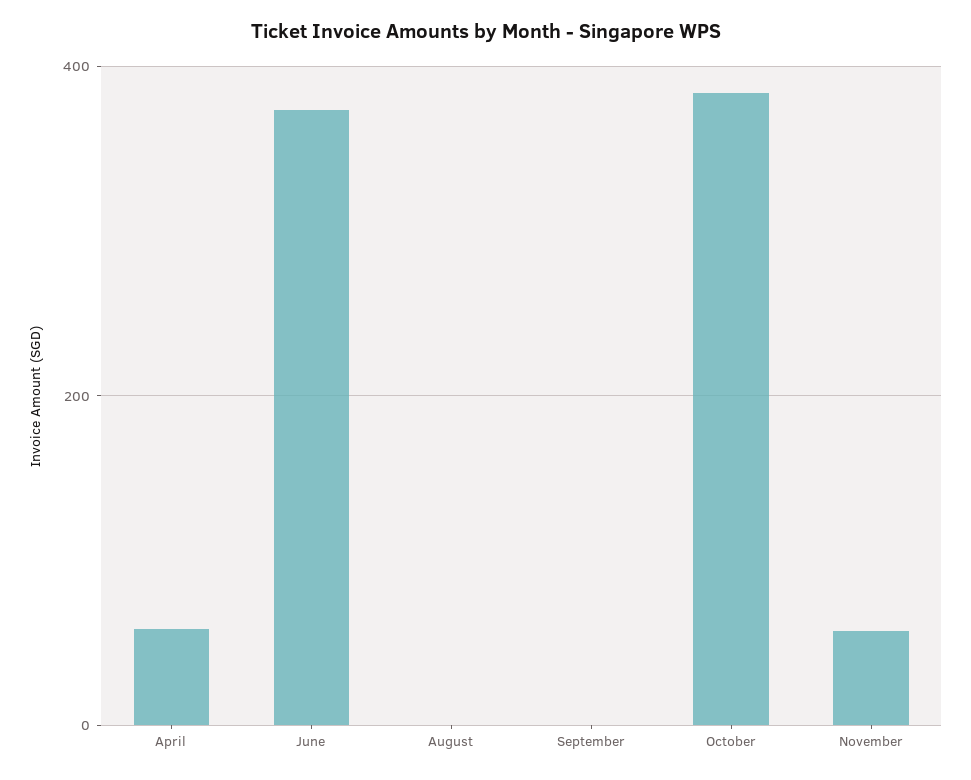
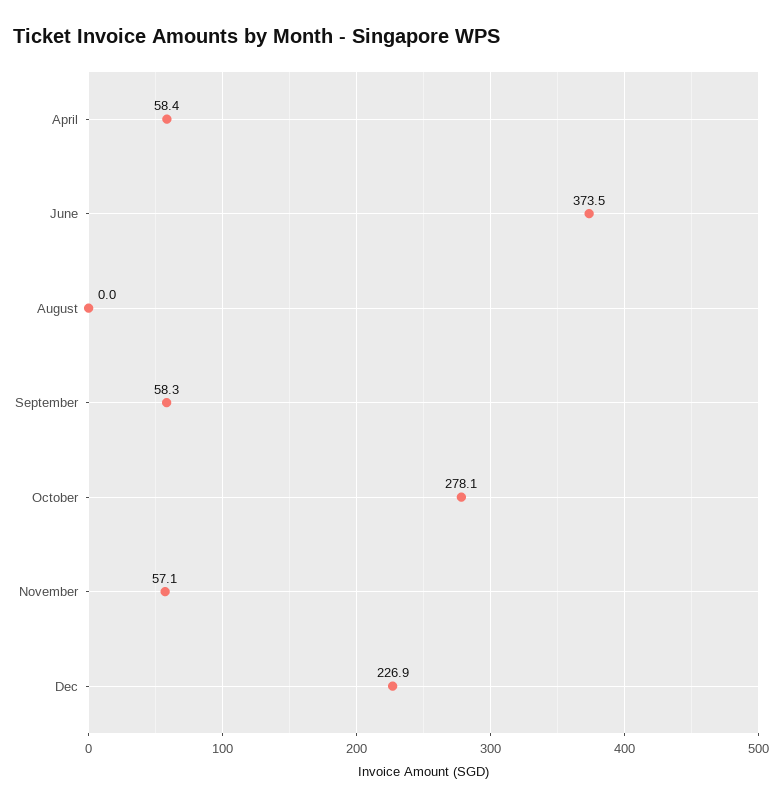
September: 0 -> 58.3
October: 380 -> 278.1
Dec: none -> 226.9

